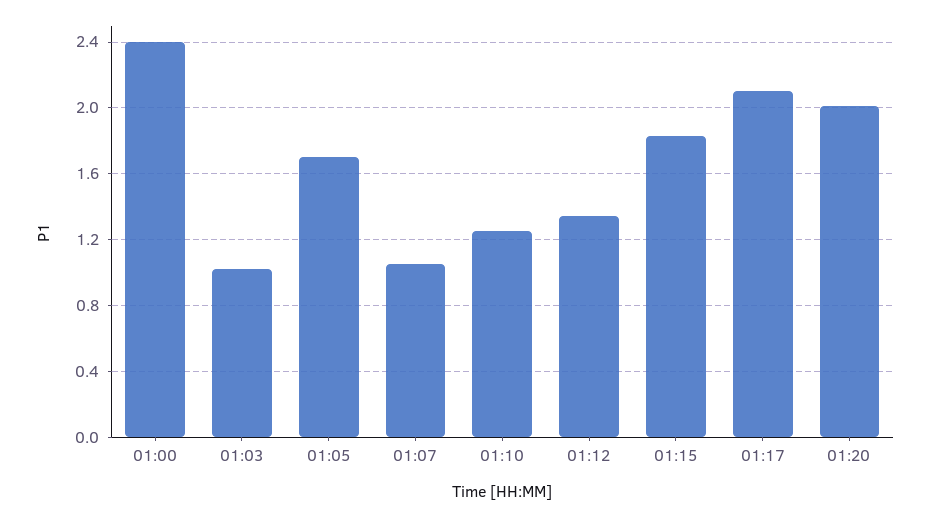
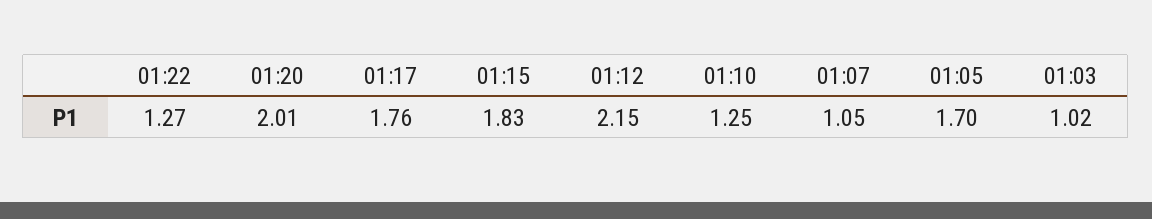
01:00: 2.4 -> none
01:12: 1.35 -> 2.15
01:17: 2.1 -> 1.76
01:22: none -> 1.27

